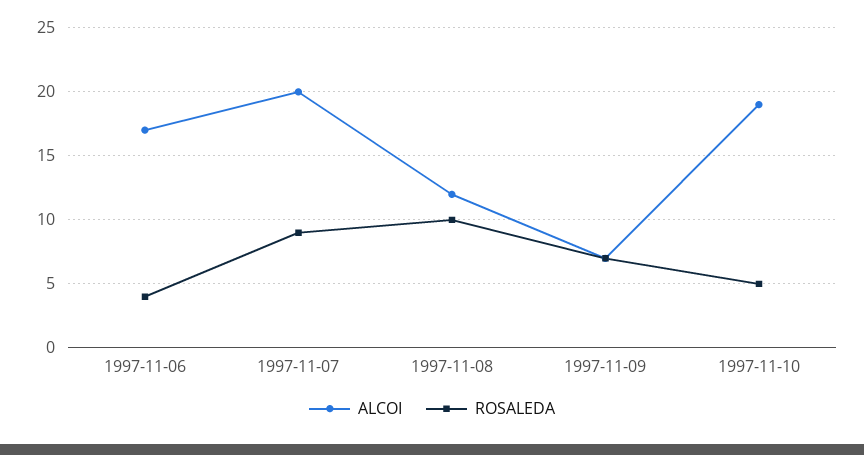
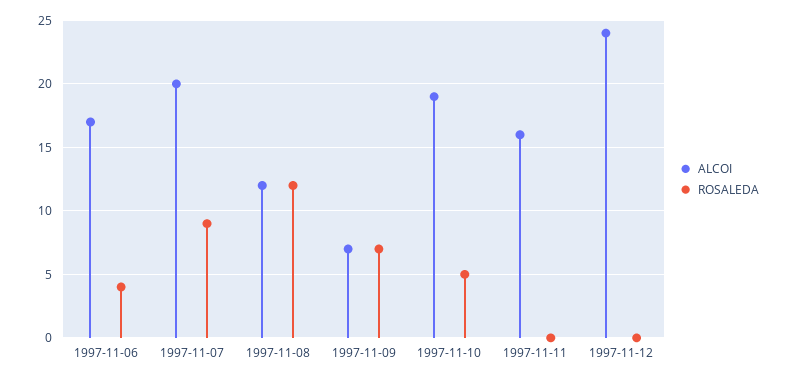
ROSALEDA, 1997-11-08: 10 -> 12
ALCOI, 1997-11-11: none -> 16
ROSALEDA, 1997-11-11: none -> 0
ALCOI, 1997-11-12: none -> 24
ROSALEDA, 1997-11-12: none -> 0

